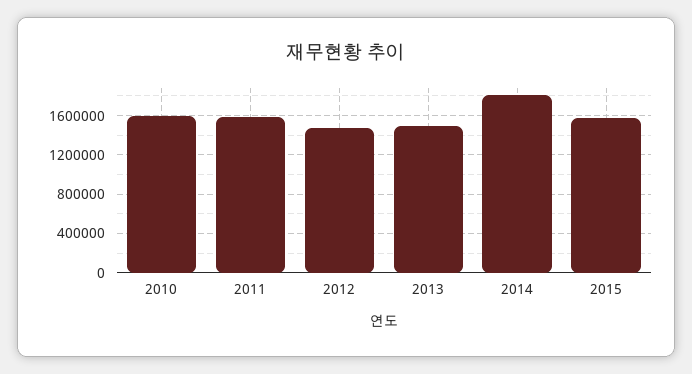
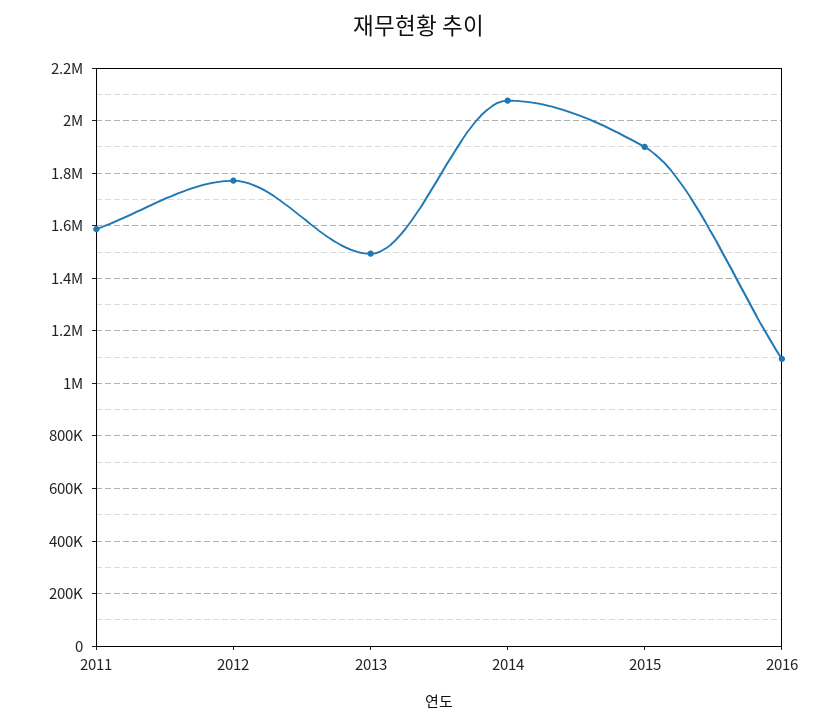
2010: 1600000 -> none
2012: 1500000 -> 1775000
2014: 1800000 -> 2075000
2015: 1600000 -> 1900000
2016: none -> 1100000

